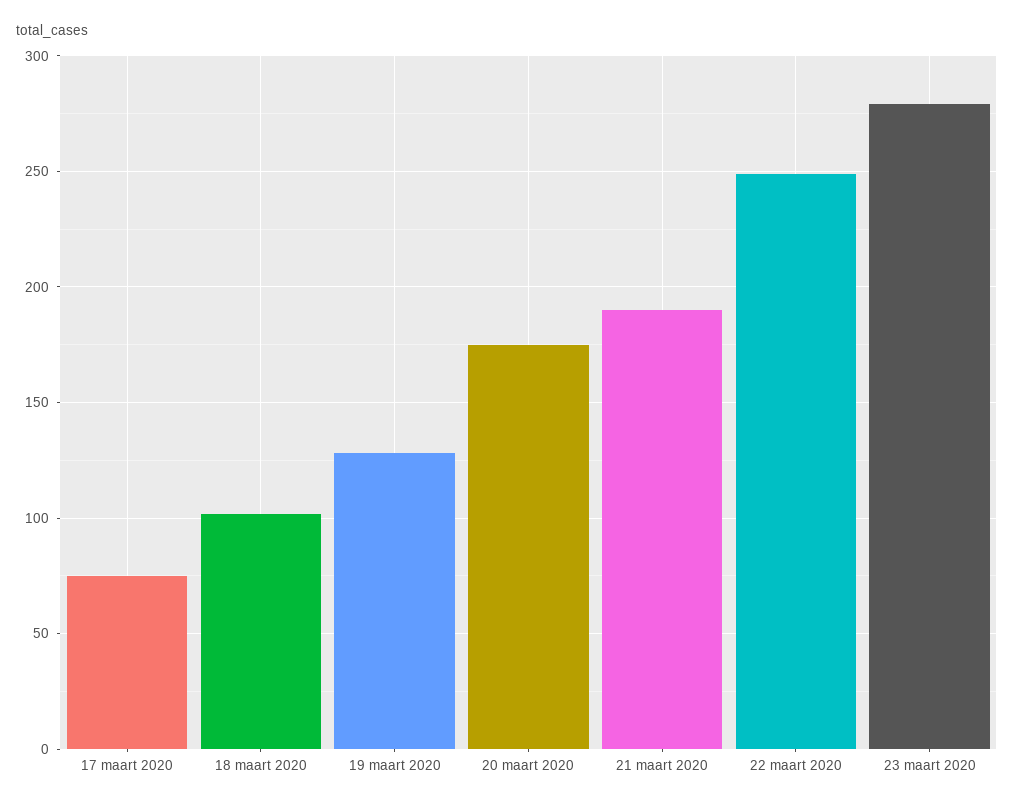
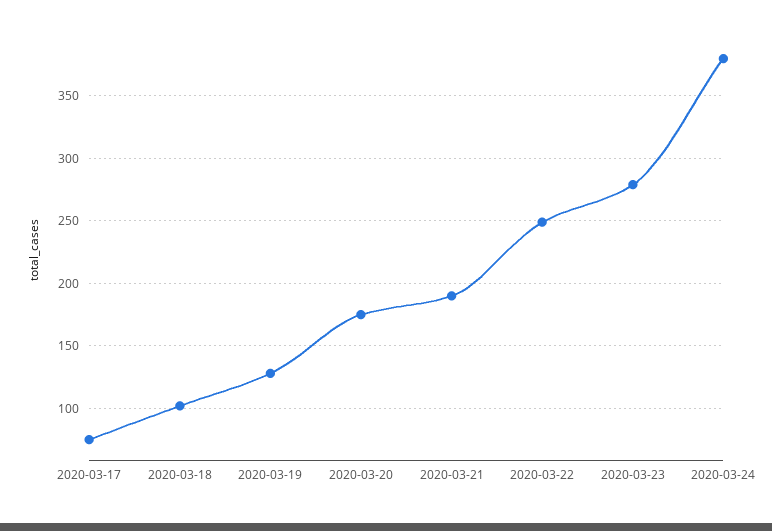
2020-03-24: none -> 380

